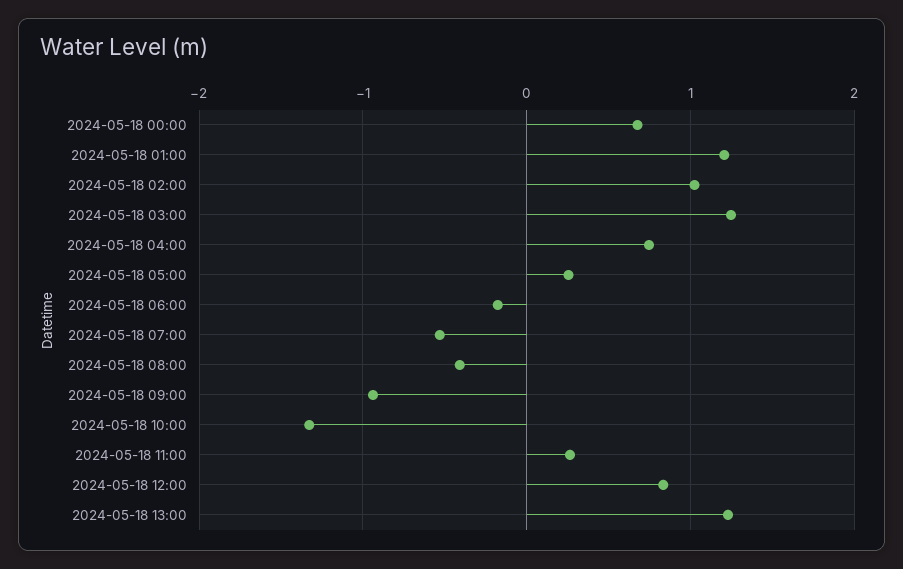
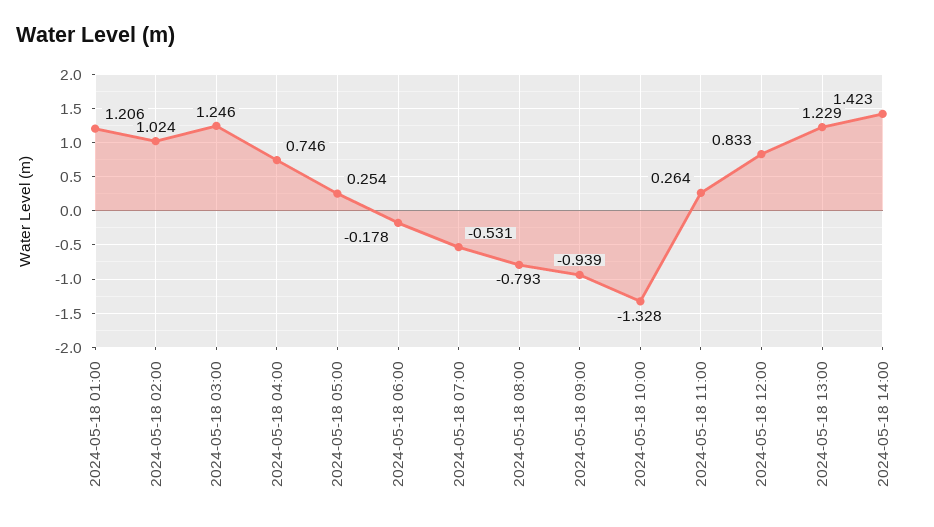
2024-05-18 00:00: 0.7 -> none
2024-05-18 08:00: -0.4 -> -0.793
2024-05-18 14:00: none -> 1.423

